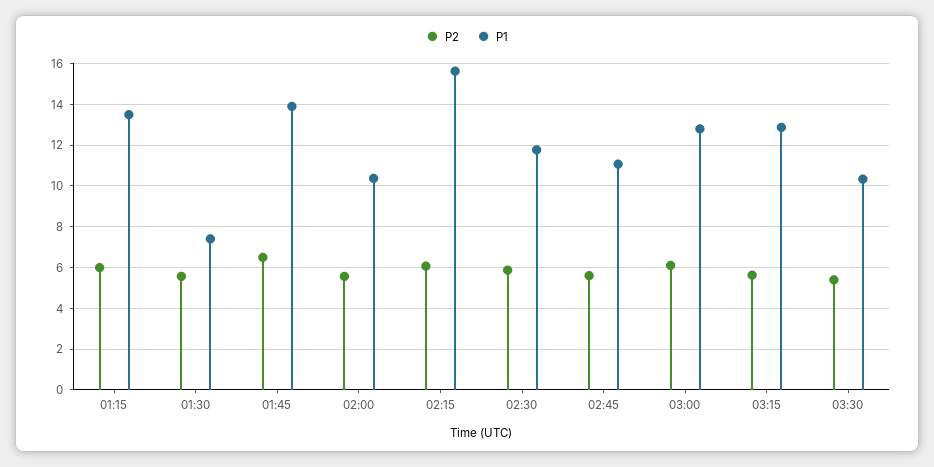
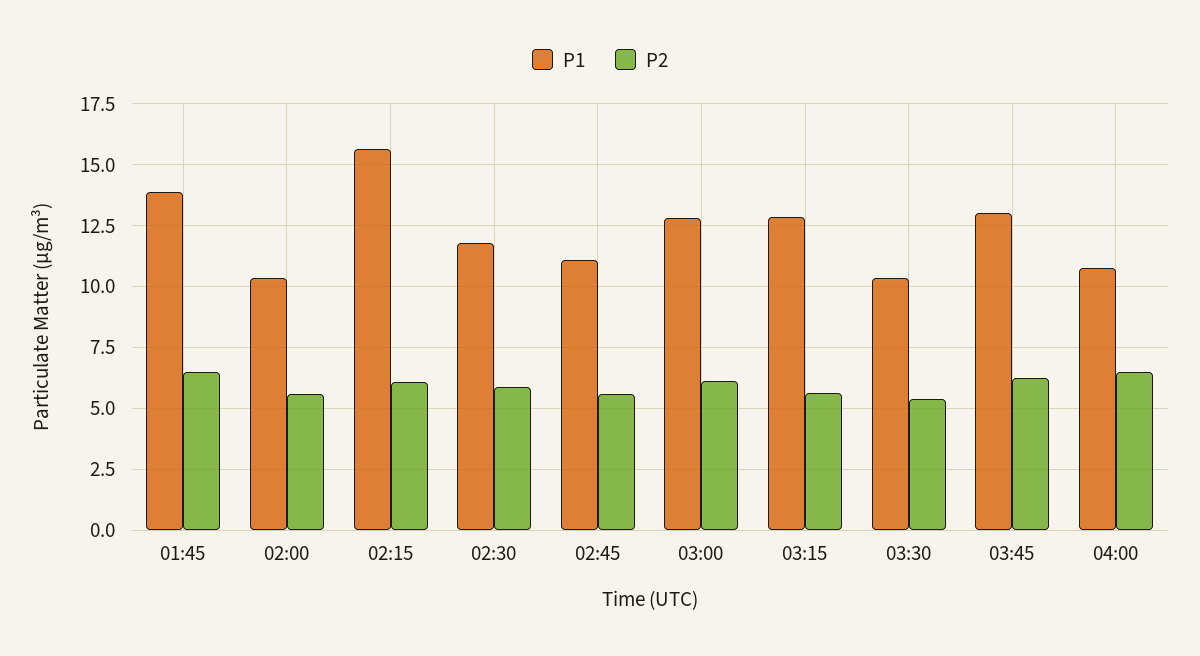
P2, 01:15: 6 -> none
P1, 01:15: 13.5 -> none
P2, 01:30: 5.5 -> none
P1, 01:30: 7.5 -> none
P1, 03:45: none -> 13
P2, 03:45: none -> 6.25
P1, 04:00: none -> 10.75
P2, 04:00: none -> 6.5

